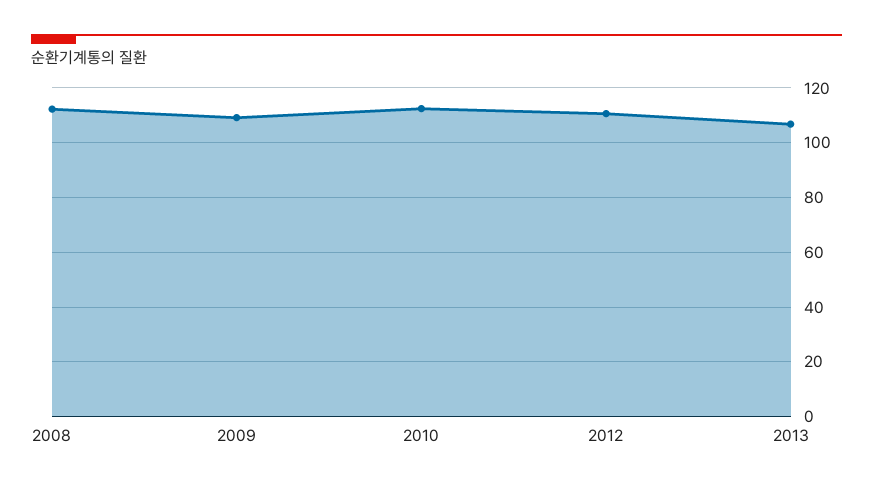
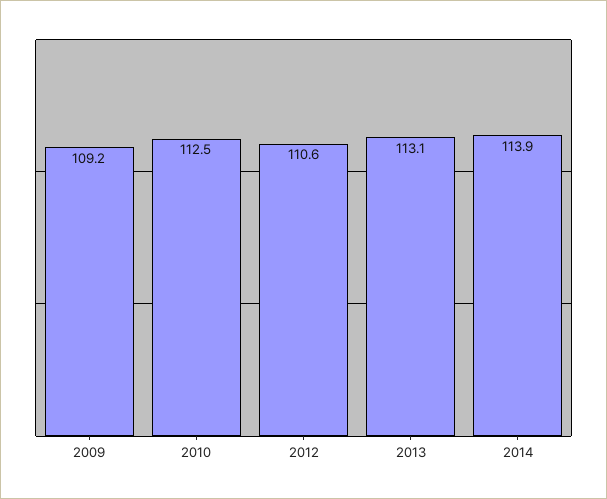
2008: 112.5 -> none
2013: 107.5 -> 113.1
2014: none -> 113.9

